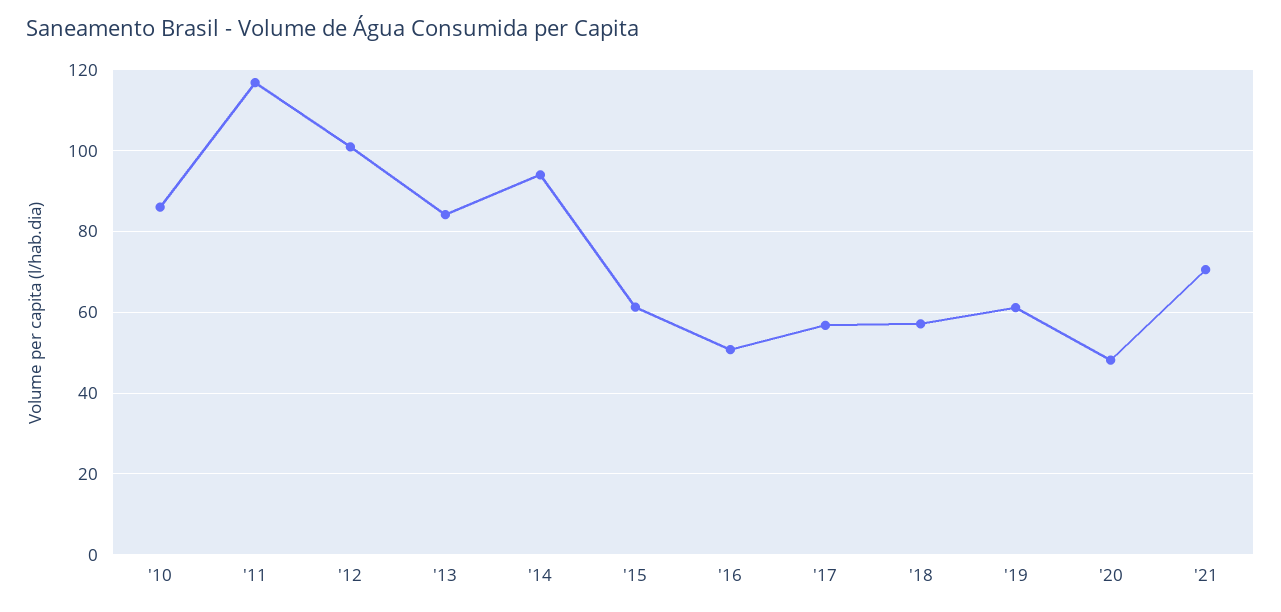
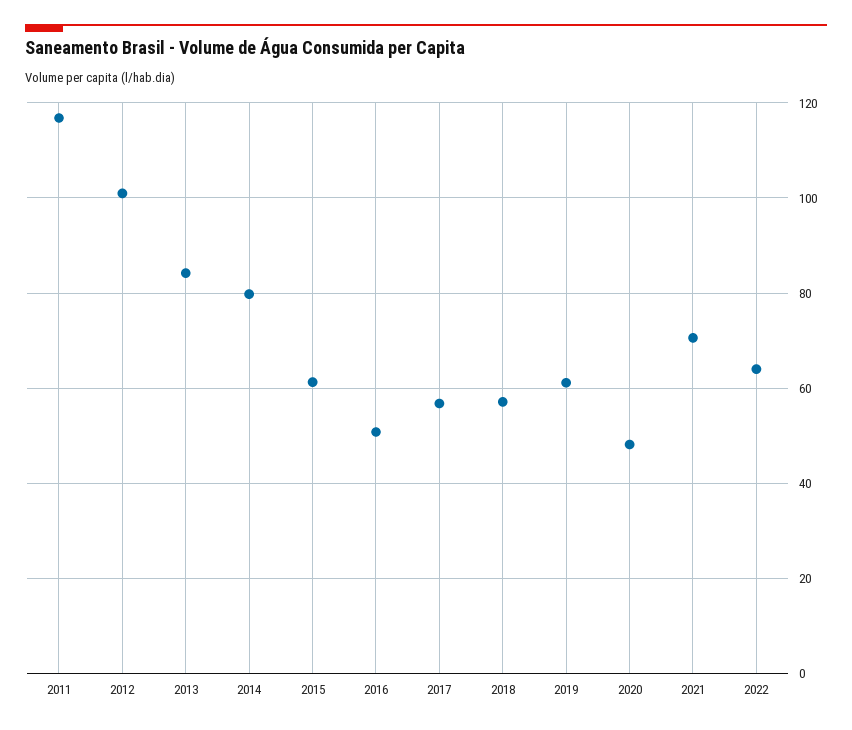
'10: 86 -> none
'14: 94 -> 80
2022: none -> 64

